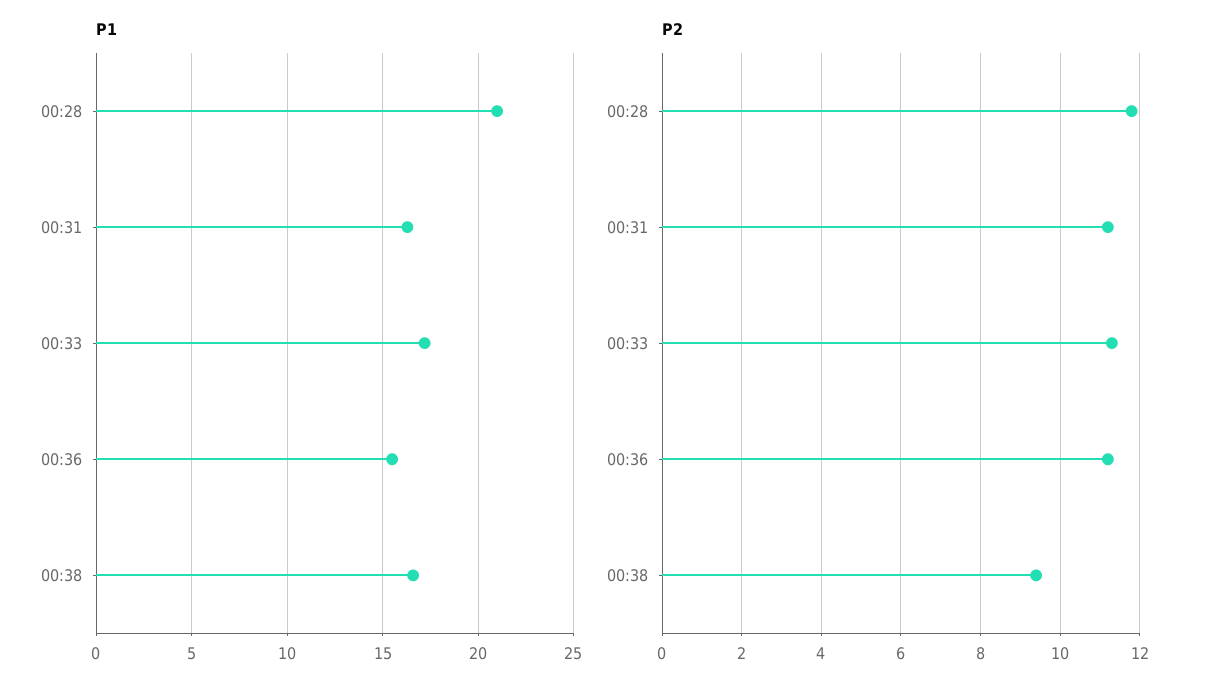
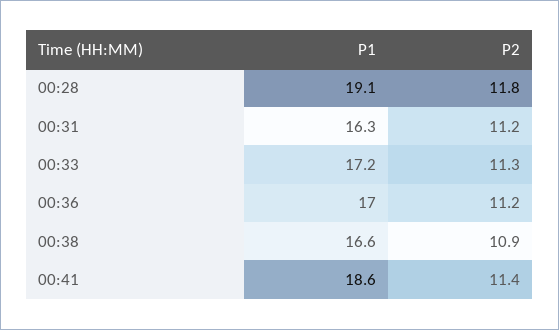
P1, 00:28: 21 -> 19.1
P1, 00:36: 15.5 -> 17
P2, 00:38: 9.5 -> 10.9
P1, 00:41: none -> 18.6
P2, 00:41: none -> 11.4

